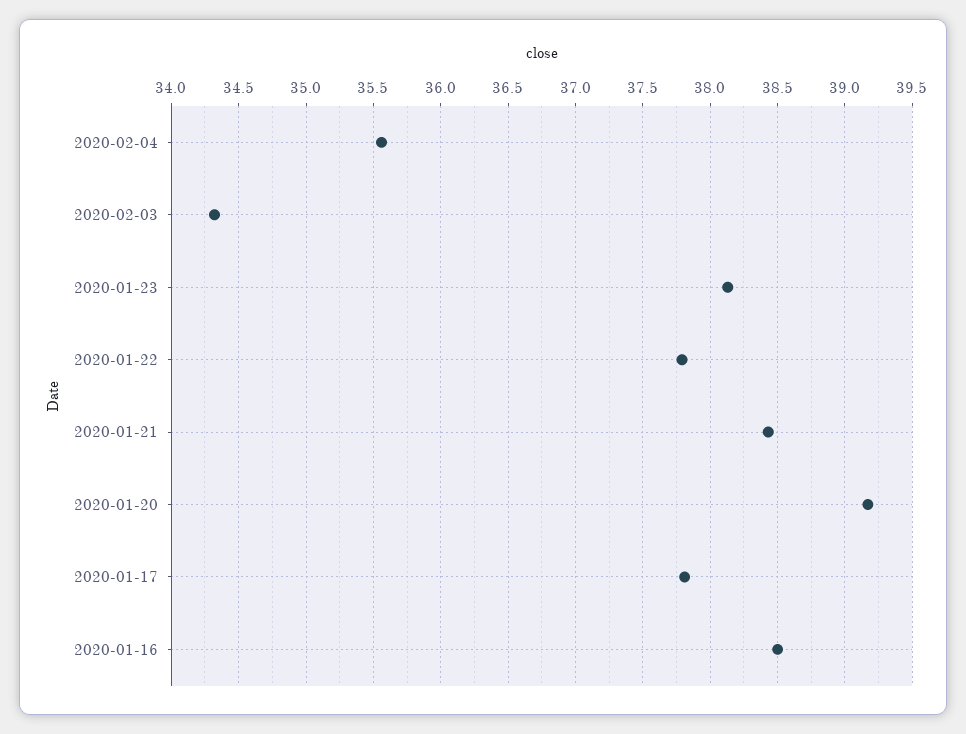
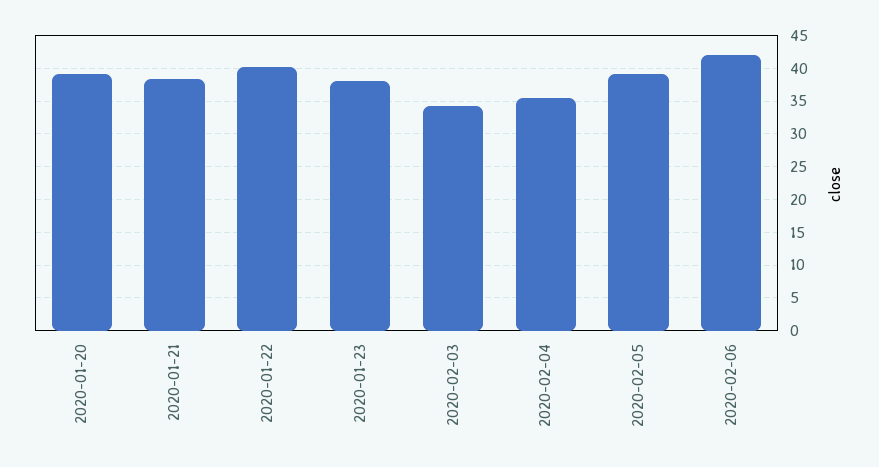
2020-01-22: 37.8 -> 40
2020-01-17: 37.8 -> none
2020-01-16: 38.5 -> none
2020-02-05: none -> 39
2020-02-06: none -> 42

